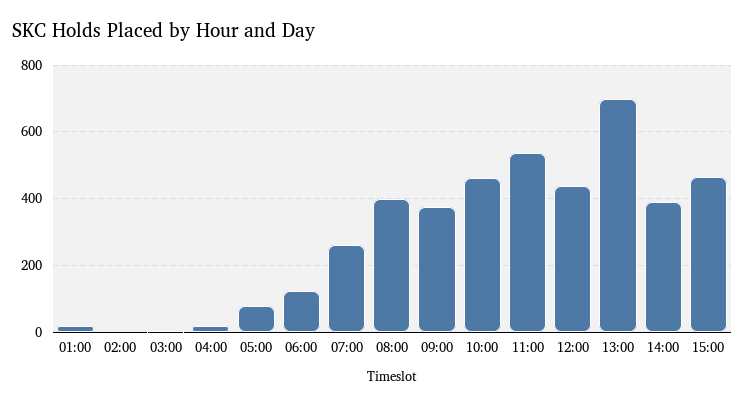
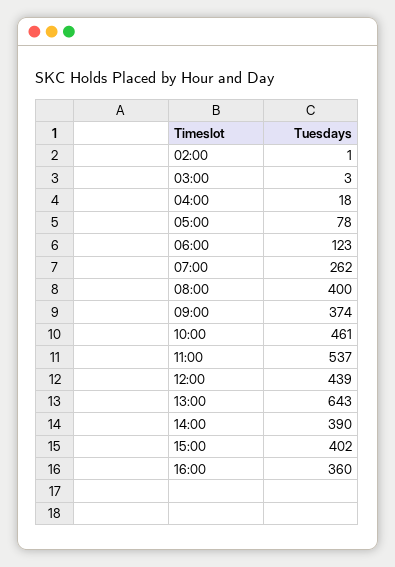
01:00: 20 -> none
13:00: 700 -> 643
15:00: 460 -> 402
16:00: none -> 360

